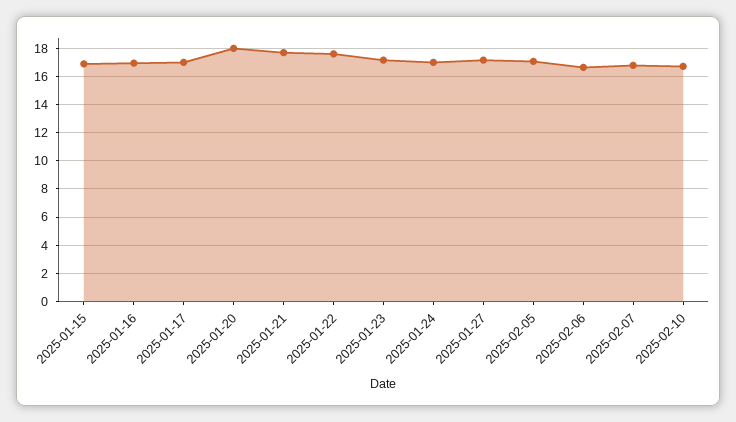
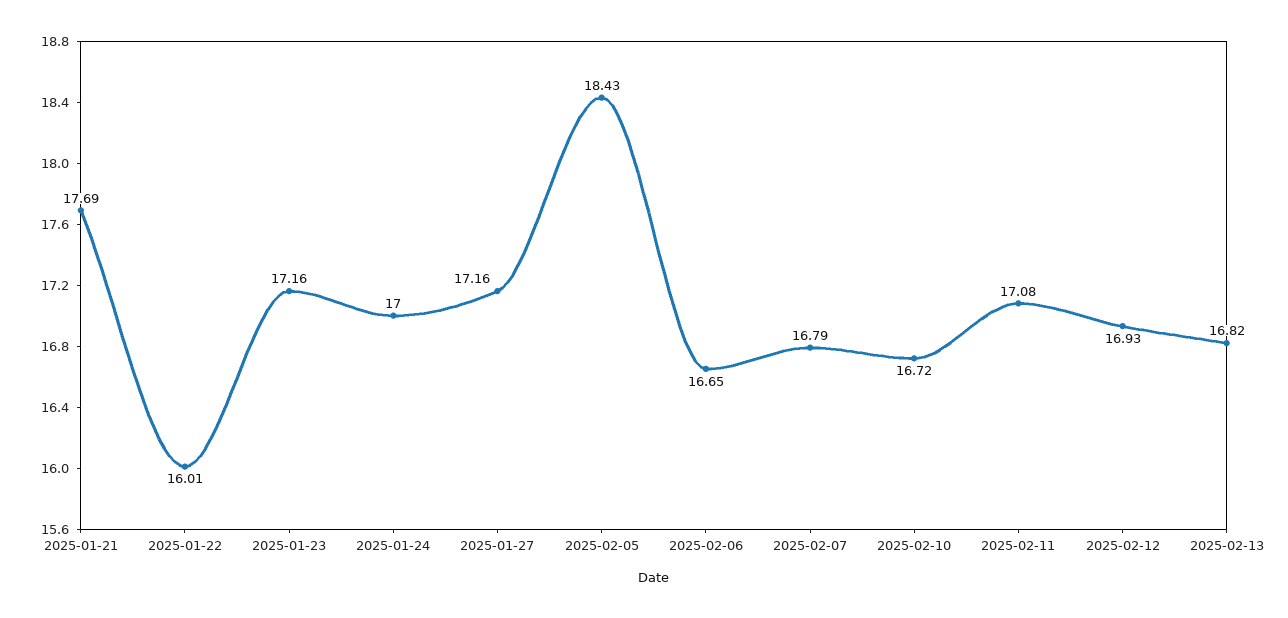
2025-01-15: 17 -> none
2025-01-16: 17 -> none
2025-01-17: 17 -> none
2025-01-20: 18 -> none
2025-01-22: 17.5 -> 16.01
2025-02-05: 17 -> 18.43
2025-02-11: none -> 17.08
2025-02-12: none -> 16.93
2025-02-13: none -> 16.82

